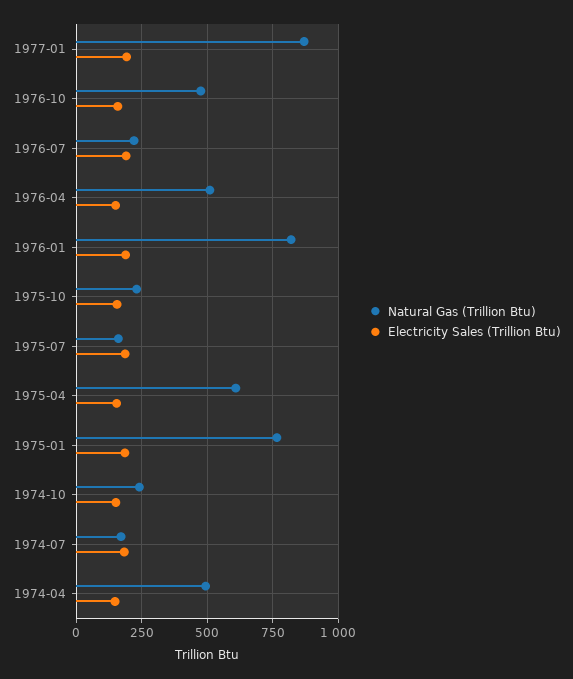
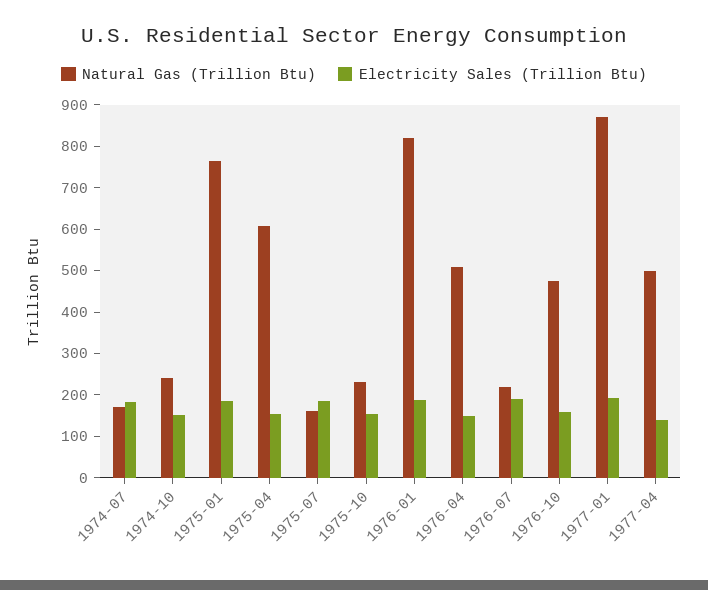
Natural Gas (Trillion Btu), 1974-04: 500 -> none
Electricity Sales (Trillion Btu), 1974-04: 150 -> none
Natural Gas (Trillion Btu), 1977-04: none -> 500
Electricity Sales (Trillion Btu), 1977-04: none -> 140

